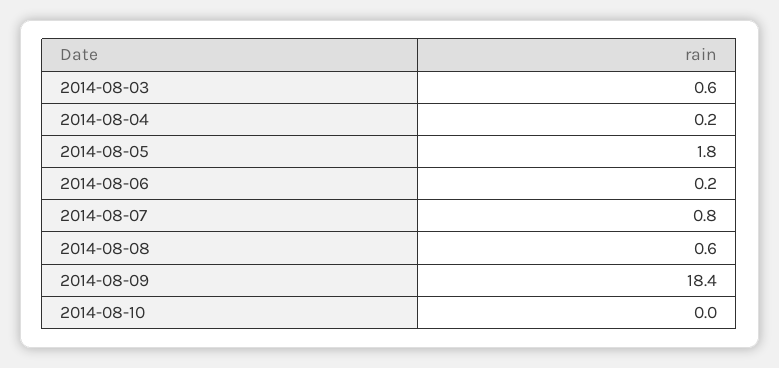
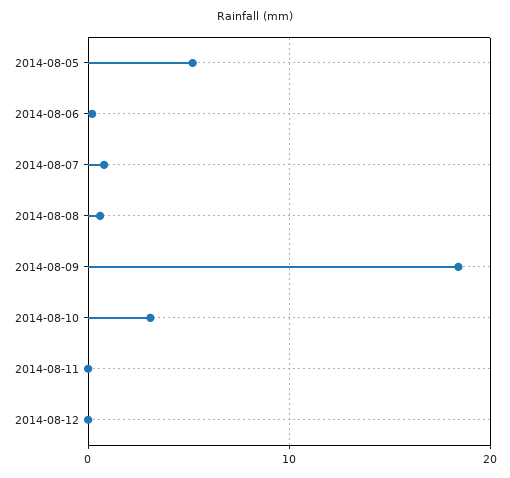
2014-08-03: 0.6 -> none
2014-08-04: 0.2 -> none
2014-08-05: 1.8 -> 5
2014-08-10: 0 -> 3
2014-08-11: none -> 0
2014-08-12: none -> 0

